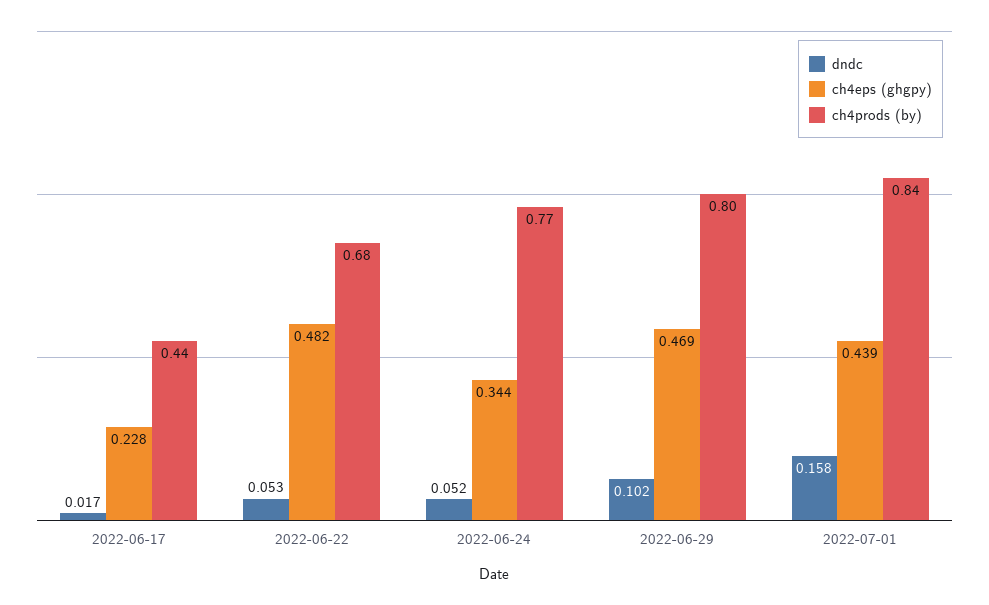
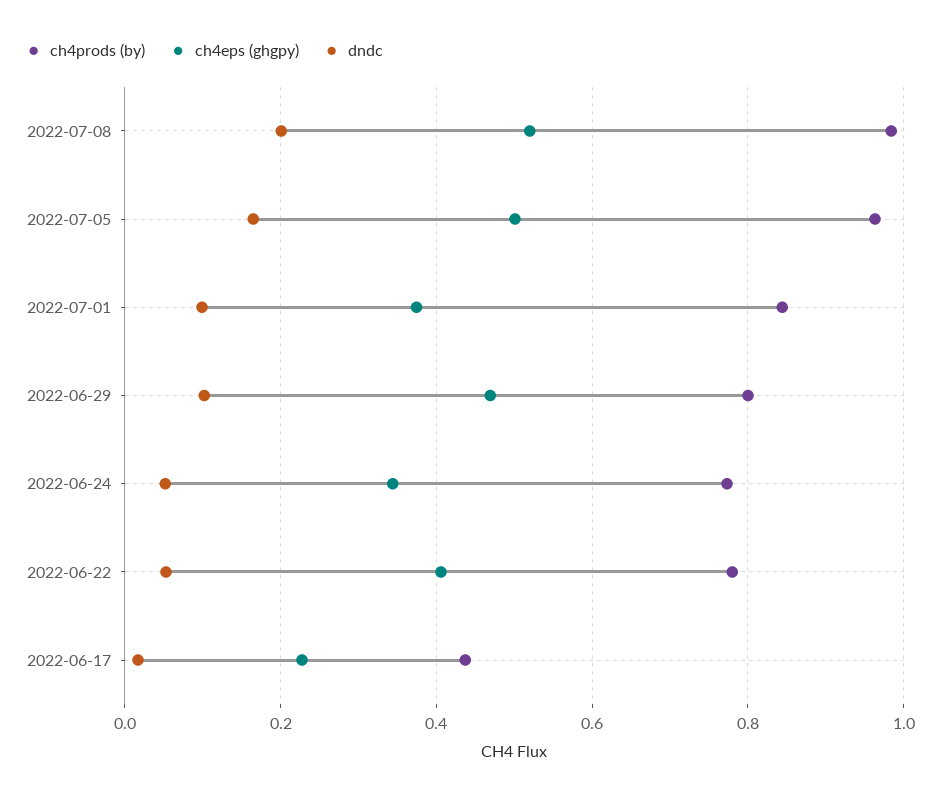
ch4eps (ghgpy), 2022-06-22: 0.482 -> 0.4
ch4prods (by), 2022-06-22: 0.68 -> 0.78
dndc, 2022-07-01: 0.158 -> 0.1
ch4eps (ghgpy), 2022-07-01: 0.439 -> 0.38
ch4prods (by), 2022-07-08: none -> 0.98
ch4eps (ghgpy), 2022-07-08: none -> 0.52
dndc, 2022-07-08: none -> 0.2
ch4prods (by), 2022-07-05: none -> 0.96
ch4eps (ghgpy), 2022-07-05: none -> 0.5
dndc, 2022-07-05: none -> 0.16

